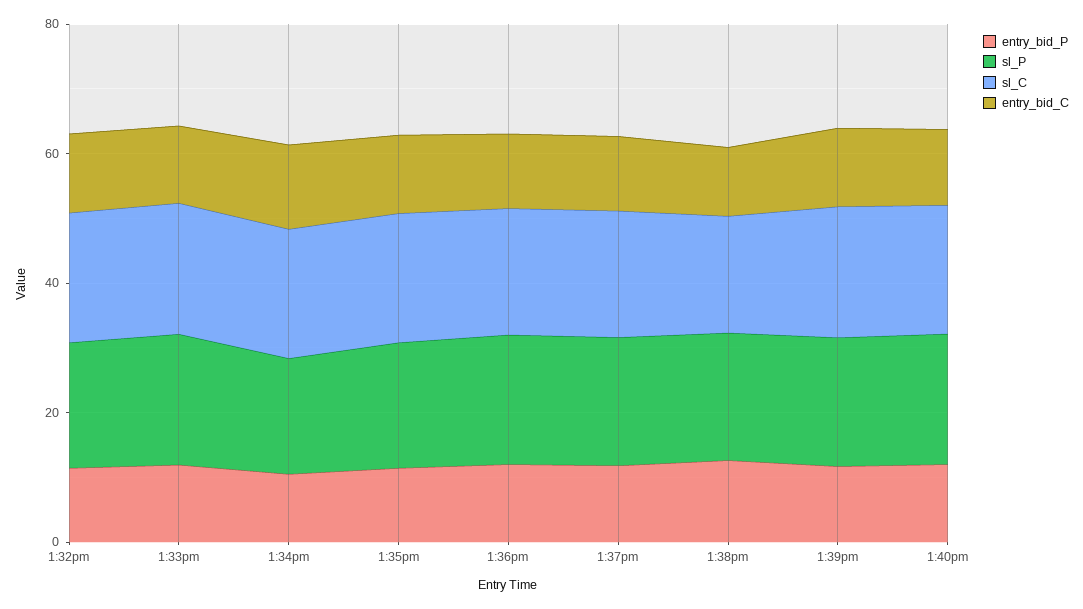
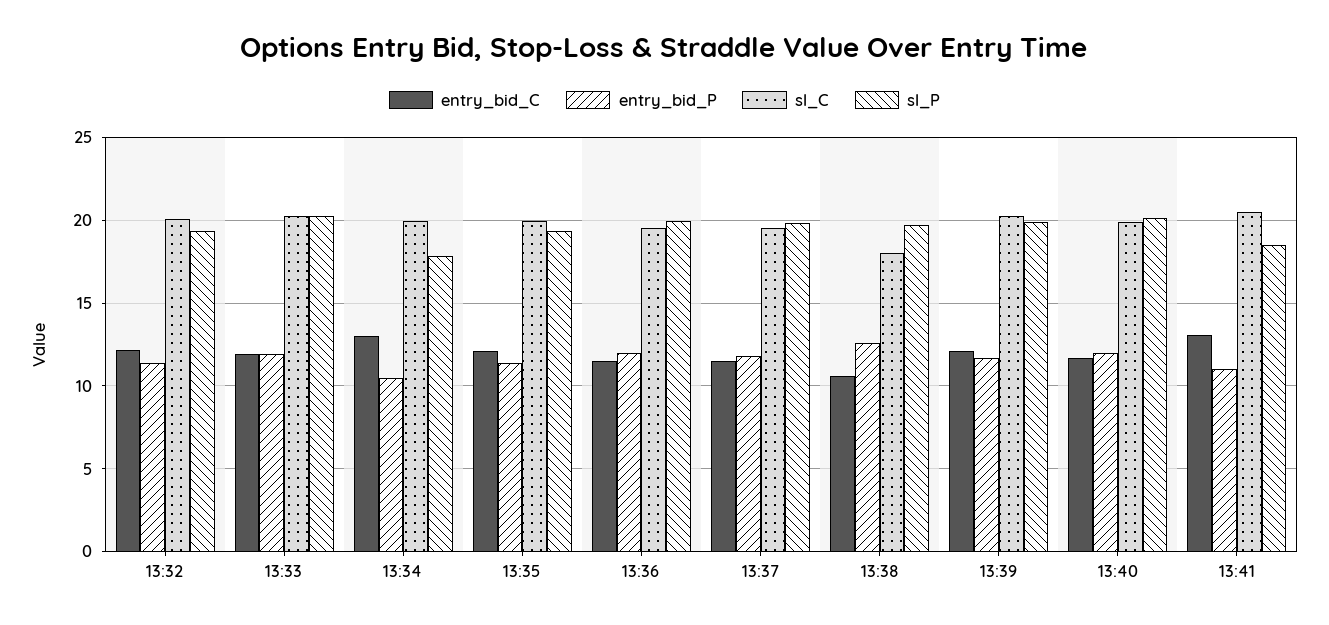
entry_bid_C, 13:41: none -> 13
entry_bid_P, 13:41: none -> 11
sl_C, 13:41: none -> 20.5
sl_P, 13:41: none -> 18.5

